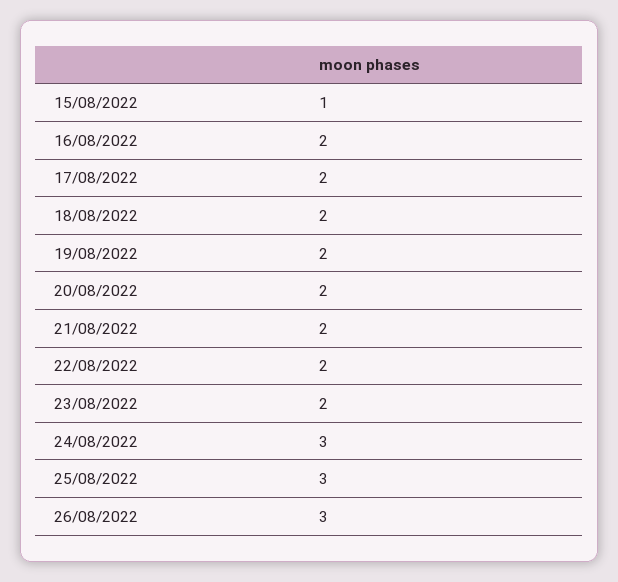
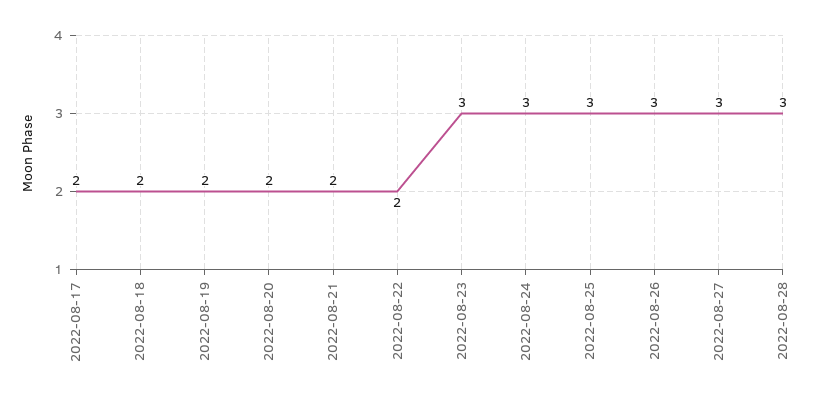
15/08/2022: 1 -> none
16/08/2022: 2 -> none
23/08/2022: 2 -> 3
2022-08-27: none -> 3
2022-08-28: none -> 3

